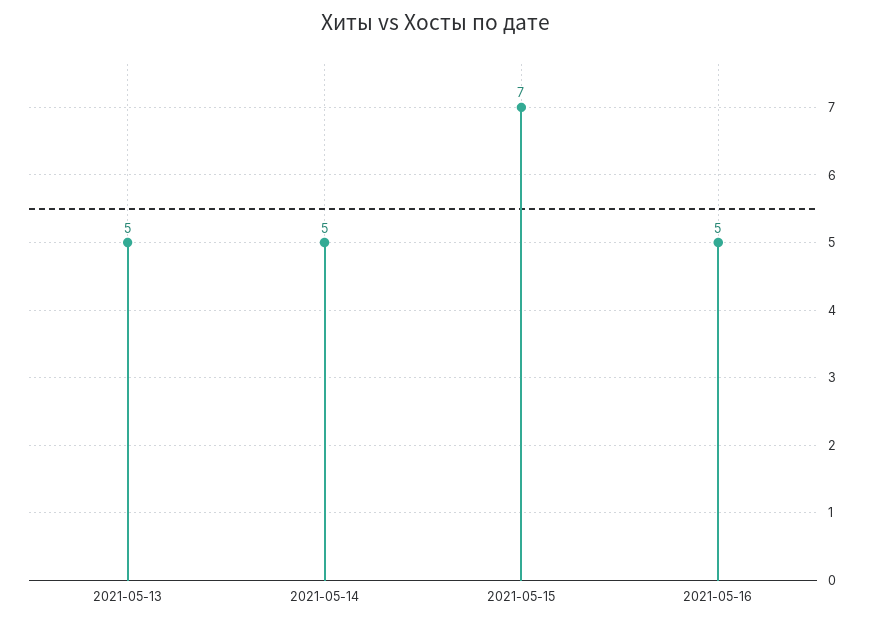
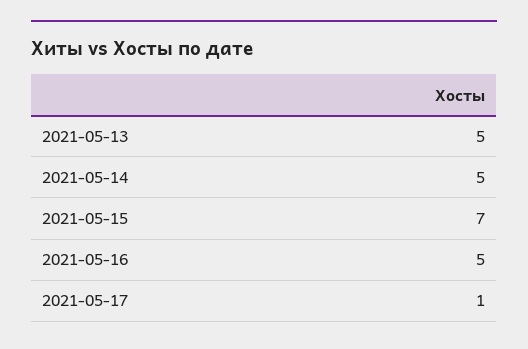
2021-05-17: none -> 1

